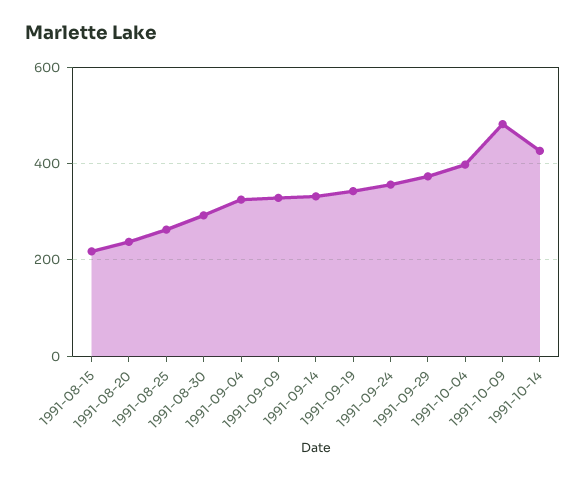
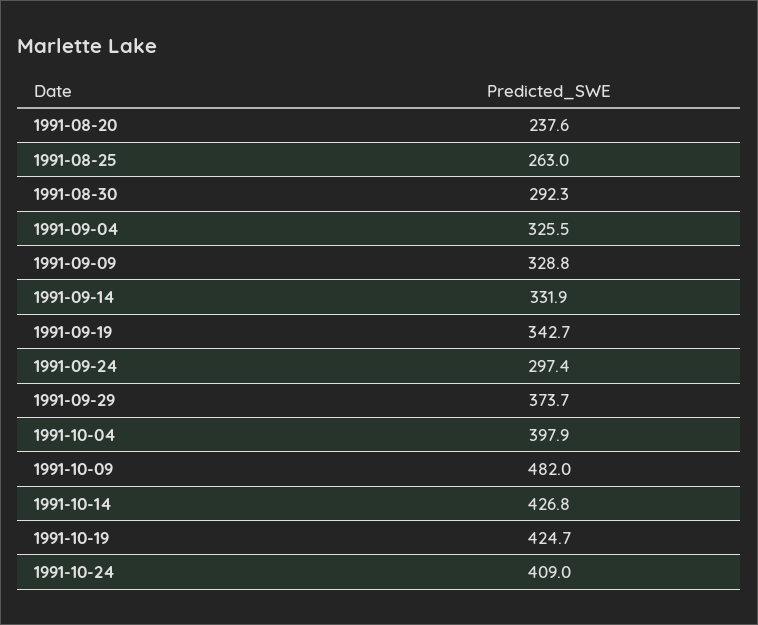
1991-08-15: 220 -> none
1991-09-24: 360 -> 297.4
1991-10-19: none -> 424.7
1991-10-24: none -> 409

